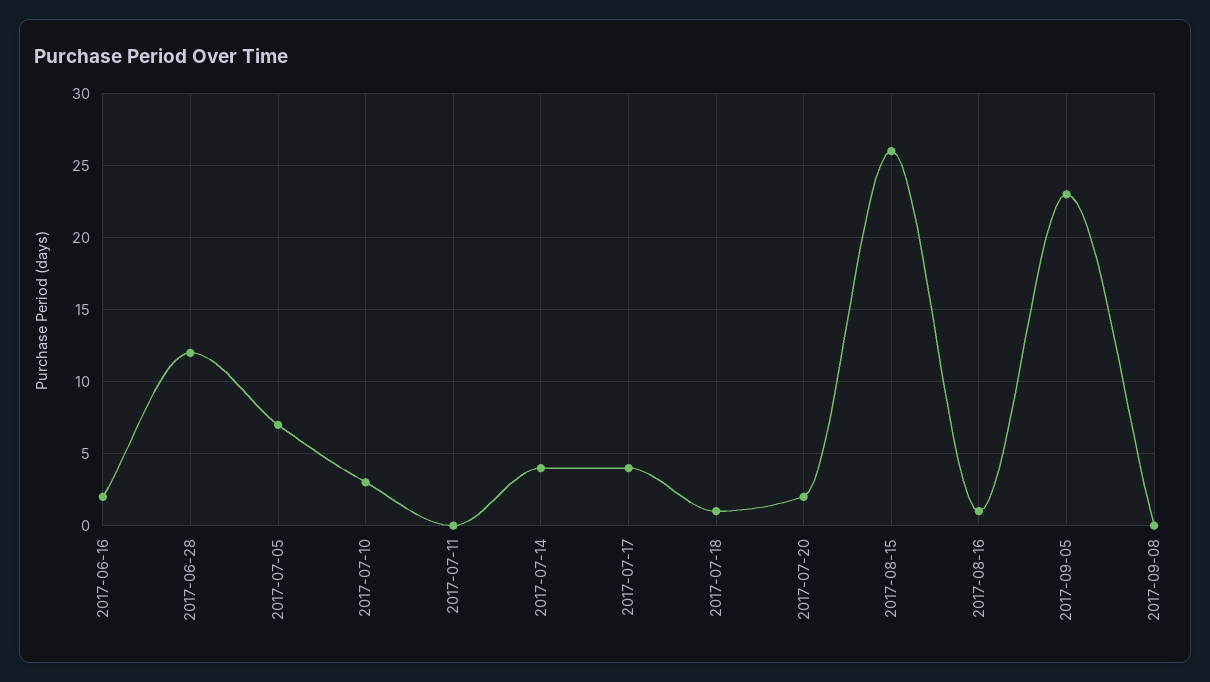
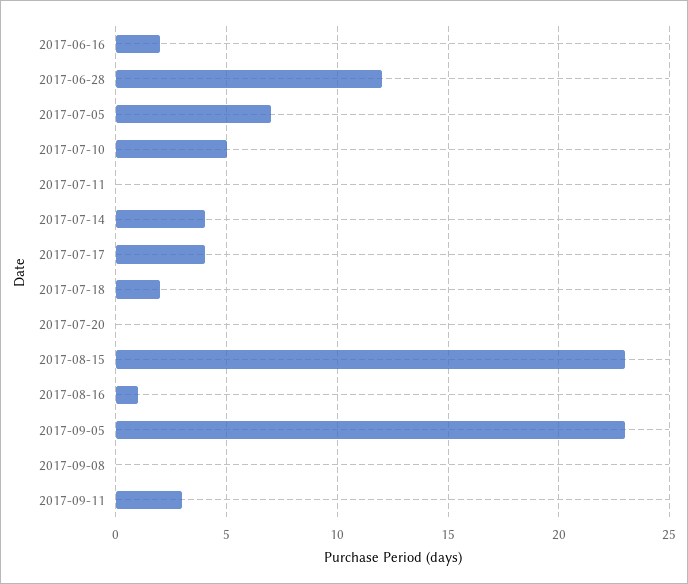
2017-07-10: 3 -> 5
2017-07-18: 1 -> 2
2017-07-20: 2 -> 0
2017-08-15: 26 -> 23
2017-09-11: none -> 3

